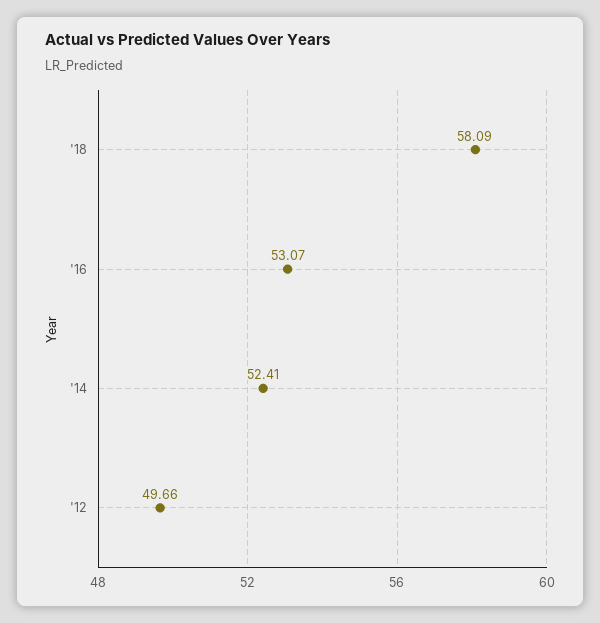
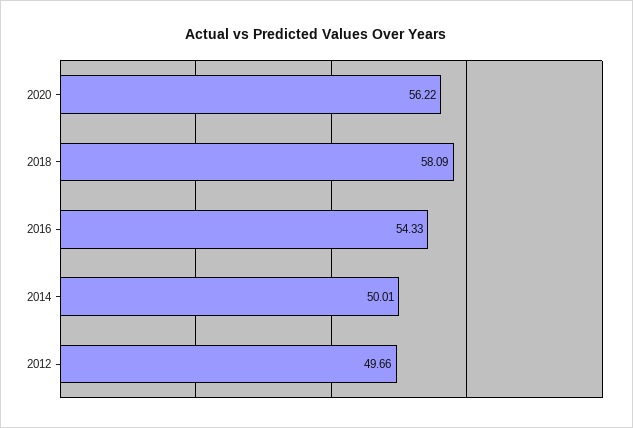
'16: 53.07 -> 54.33
'14: 52.41 -> 50.01
2020: none -> 56.22

